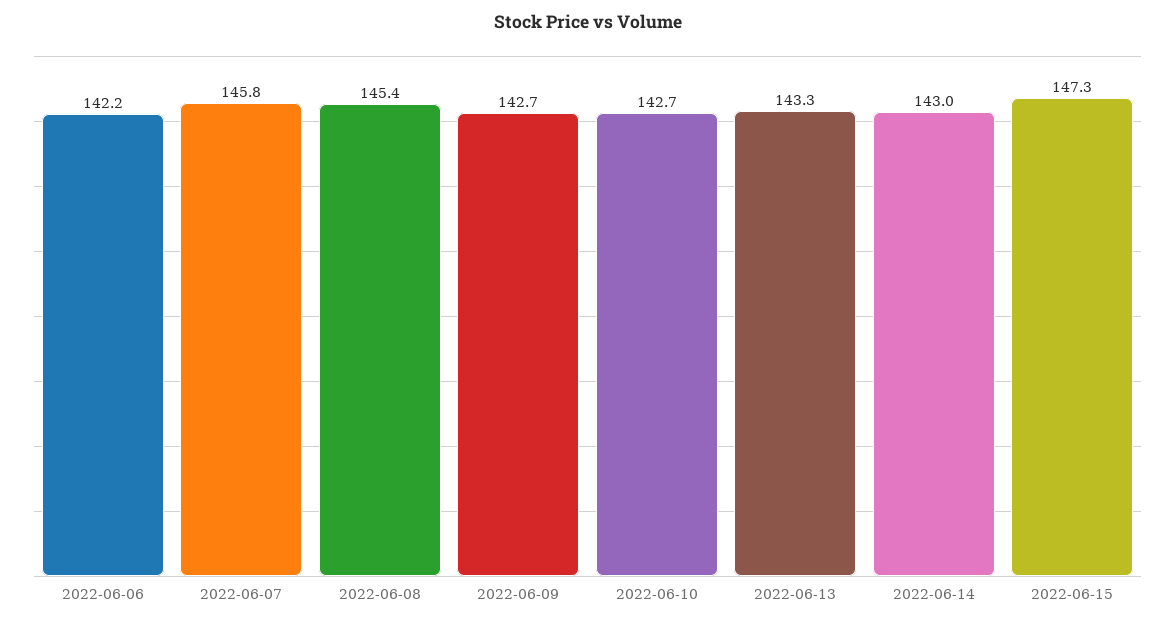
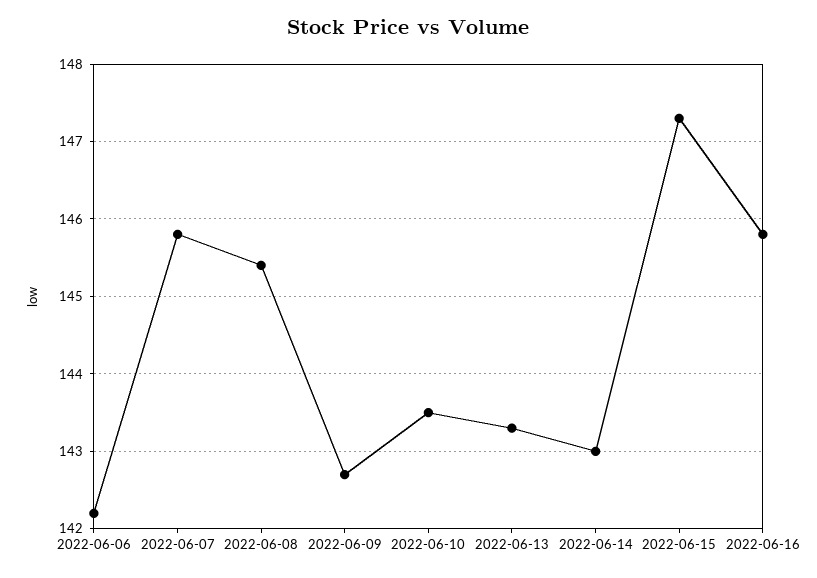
2022-06-10: 142.7 -> 143.5
2022-06-16: none -> 145.8

